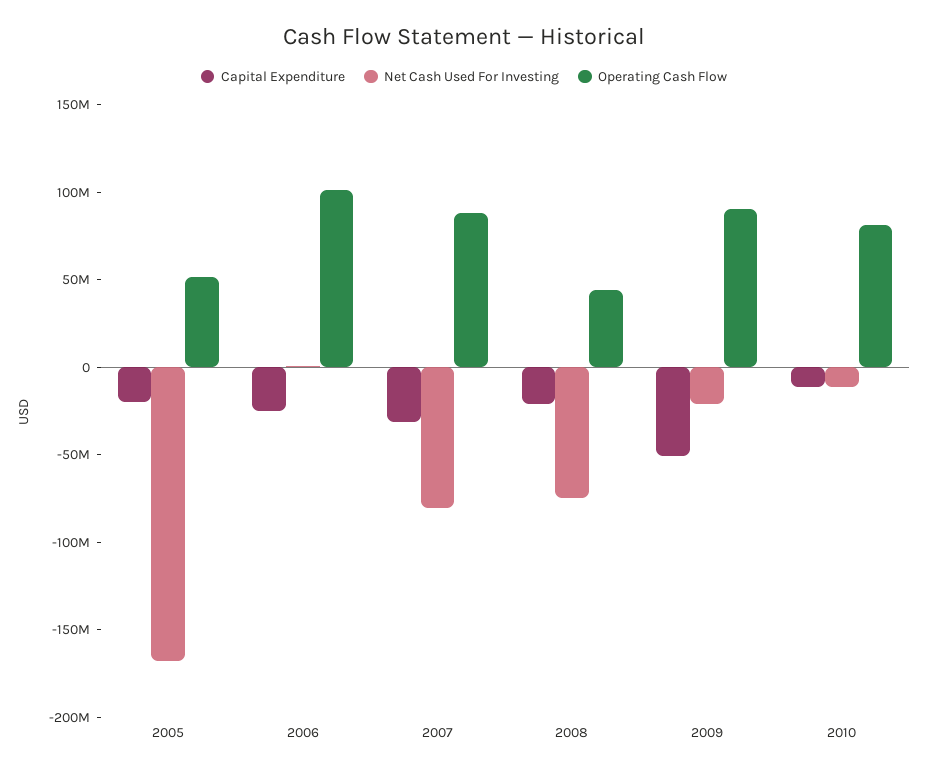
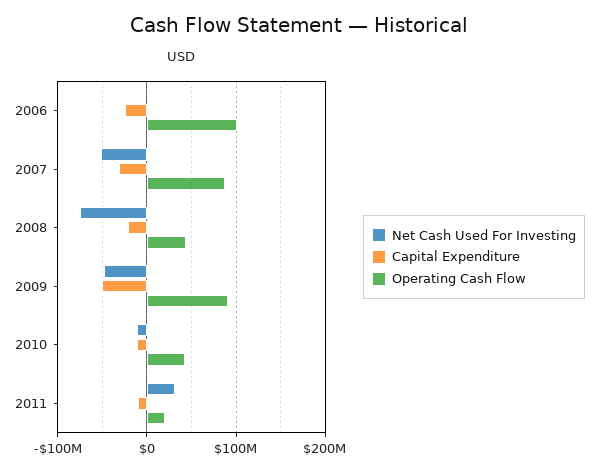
Capital Expenditure, 2005: -20000000 -> none
Net Cash Used For Investing, 2005: -170000000 -> none
Operating Cash Flow, 2005: 50000000 -> none
Net Cash Used For Investing, 2007: -80000000 -> -50000000
Net Cash Used For Investing, 2009: -20000000 -> -50000000
Operating Cash Flow, 2010: 80000000 -> 40000000
Net Cash Used For Investing, 2011: none -> 30000000
Capital Expenditure, 2011: none -> -10000000
Operating Cash Flow, 2011: none -> 20000000

